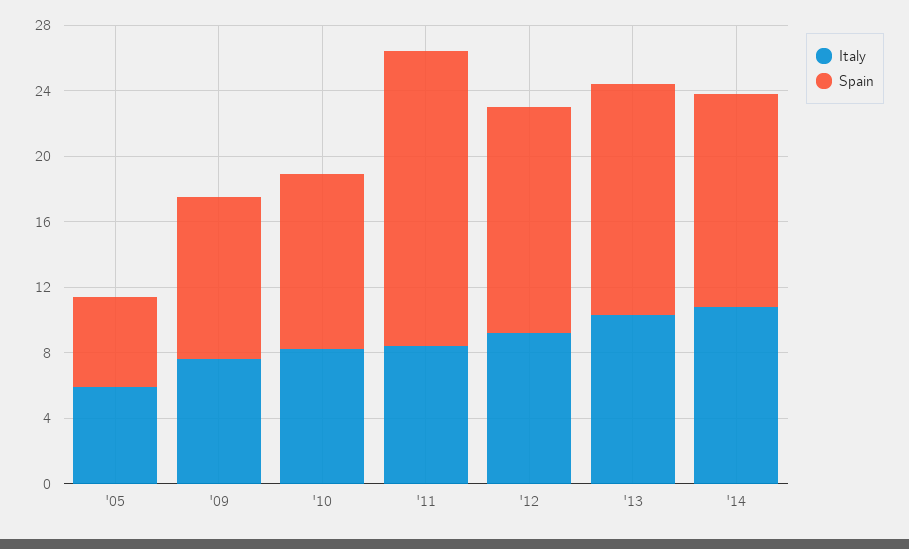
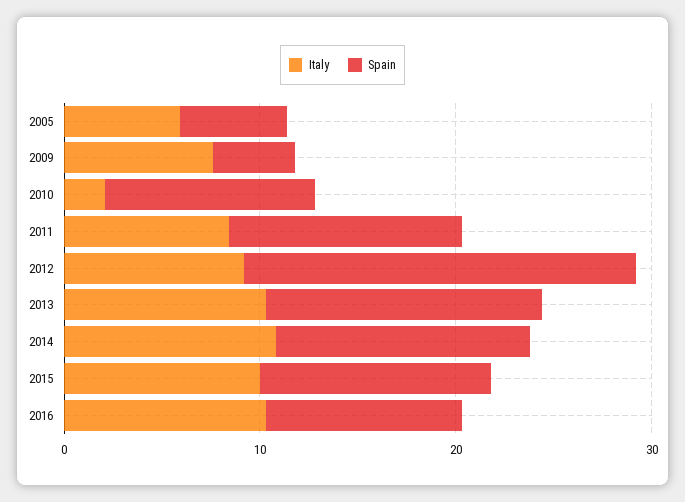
Spain, '09: 10 -> 4
Italy, '10: 8 -> 2
Spain, '11: 18 -> 12
Spain, '12: 14 -> 20
Italy, 2015: none -> 10
Spain, 2015: none -> 12
Italy, 2016: none -> 10
Spain, 2016: none -> 10

